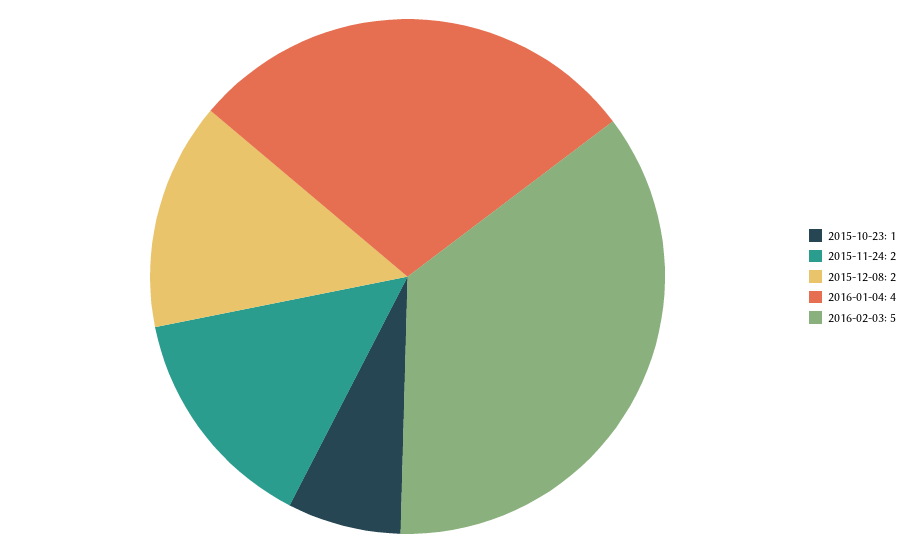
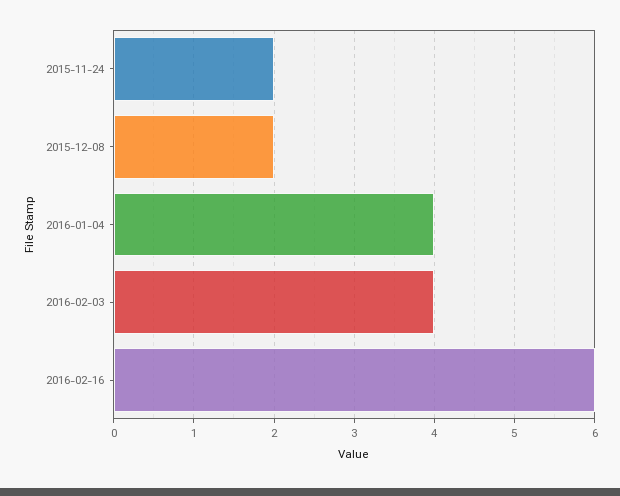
2015-10-23: 1 -> none
2016-02-03: 5 -> 4
2016-02-16: none -> 6

